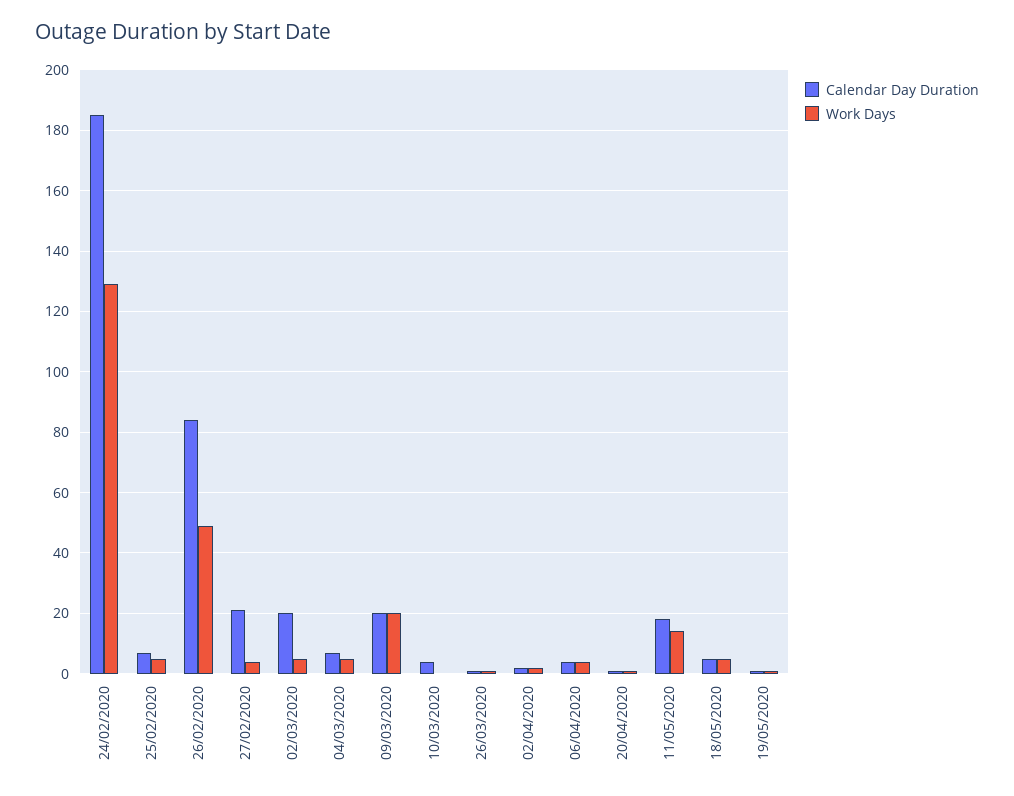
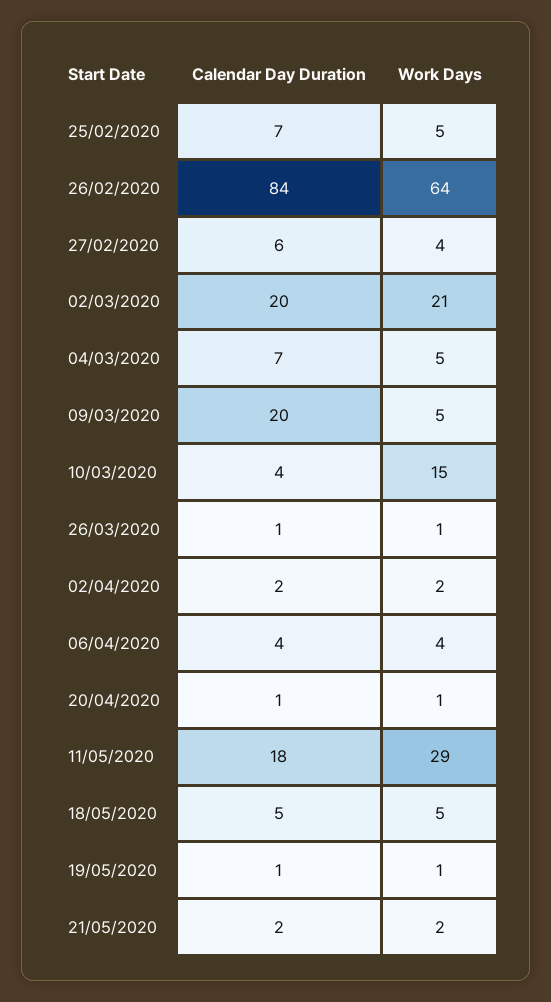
Calendar Day Duration, 24/02/2020: 185 -> none
Work Days, 24/02/2020: 130 -> none
Work Days, 26/02/2020: 50 -> 64
Calendar Day Duration, 27/02/2020: 20 -> 6
Work Days, 02/03/2020: 5 -> 21
Work Days, 09/03/2020: 20 -> 5
Work Days, 10/03/2020: 0 -> 15
Work Days, 11/05/2020: 15 -> 29
Calendar Day Duration, 21/05/2020: none -> 2
Work Days, 21/05/2020: none -> 2

